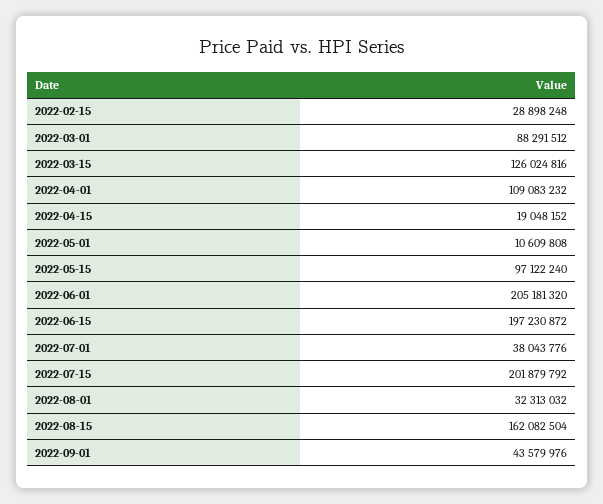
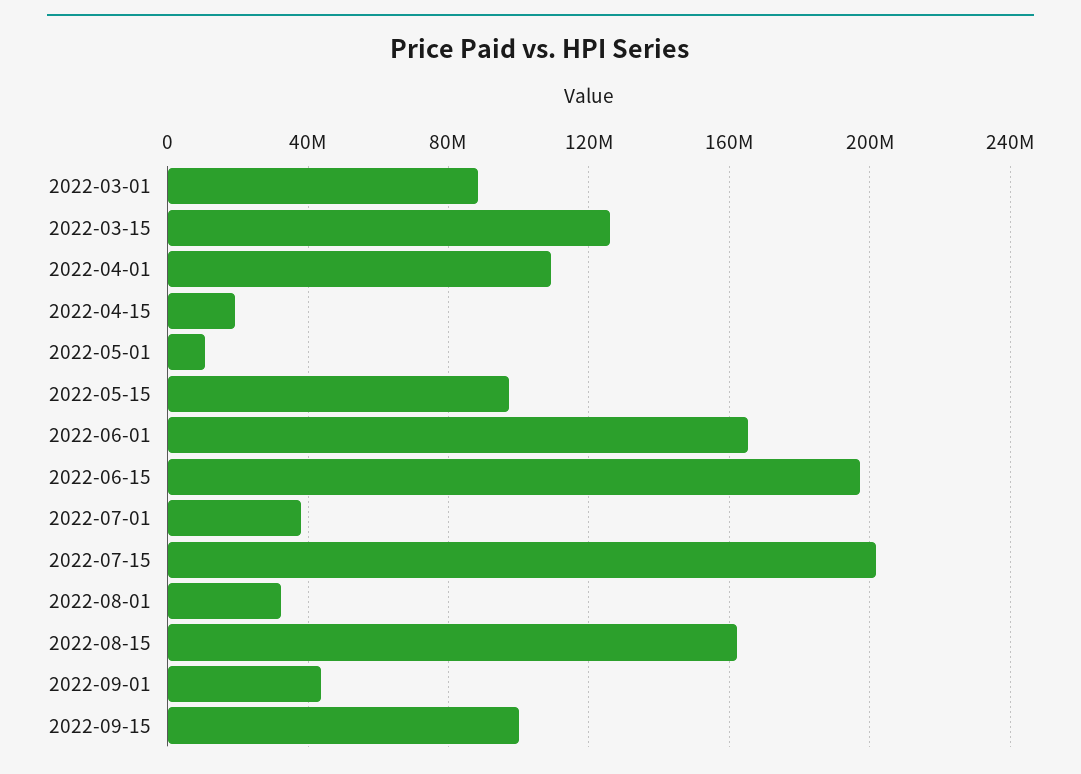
2022-02-15: 28898248 -> none
2022-06-01: 205181320 -> 165000000
2022-09-15: none -> 100000000

